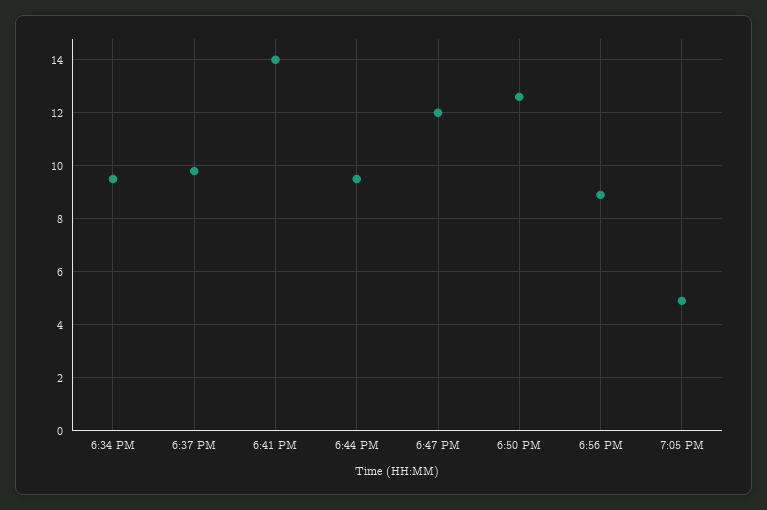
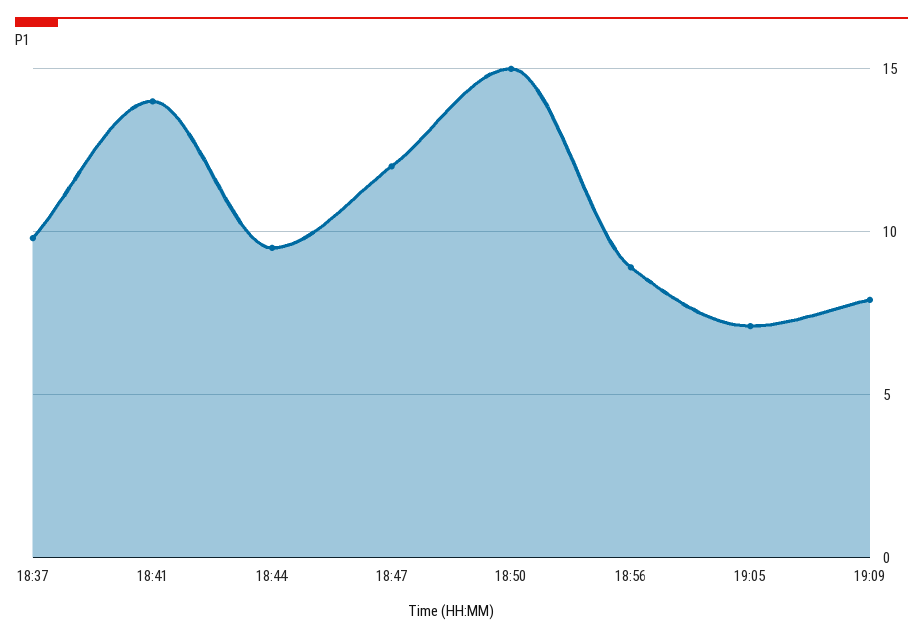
6:34 PM: 9.5 -> none
6:50 PM: 12.5 -> 15
7:05 PM: 5 -> 7
19:09: none -> 8

